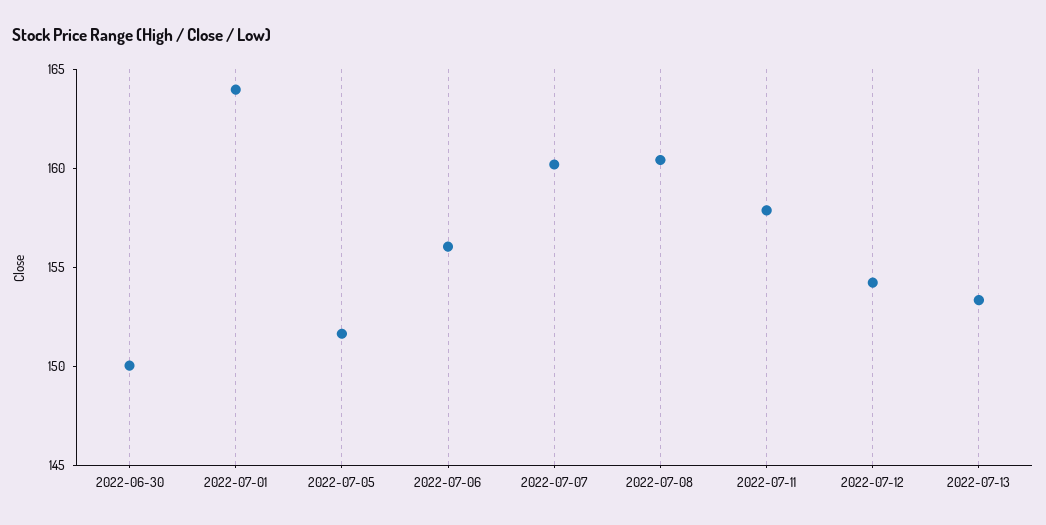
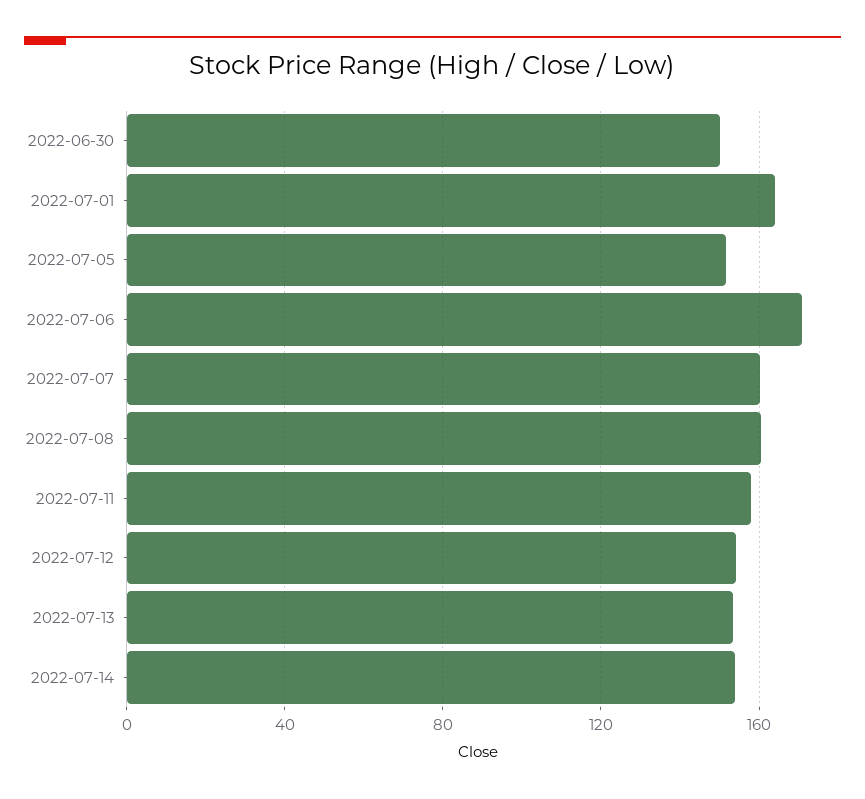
2022-07-06: 156 -> 170
2022-07-14: none -> 155

